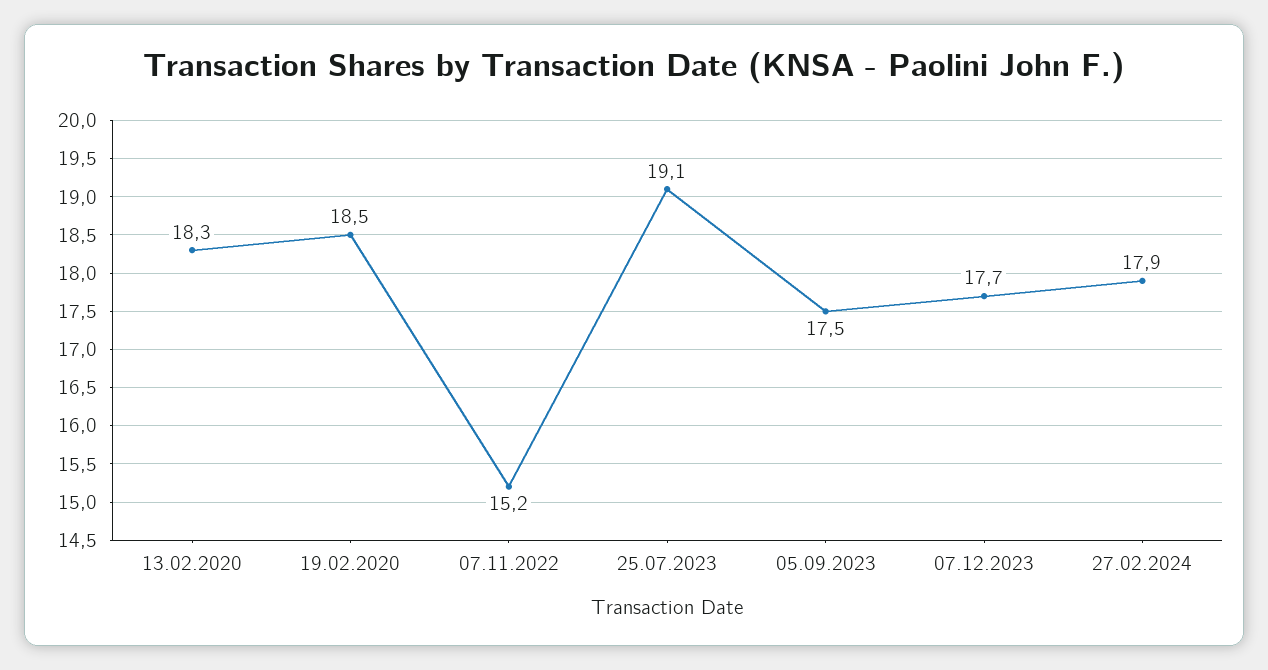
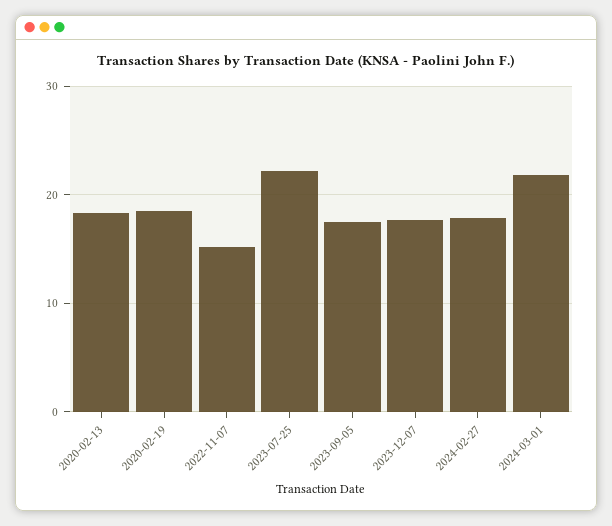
25.07.2023: 19.1 -> 22
2024-03-01: none -> 22

